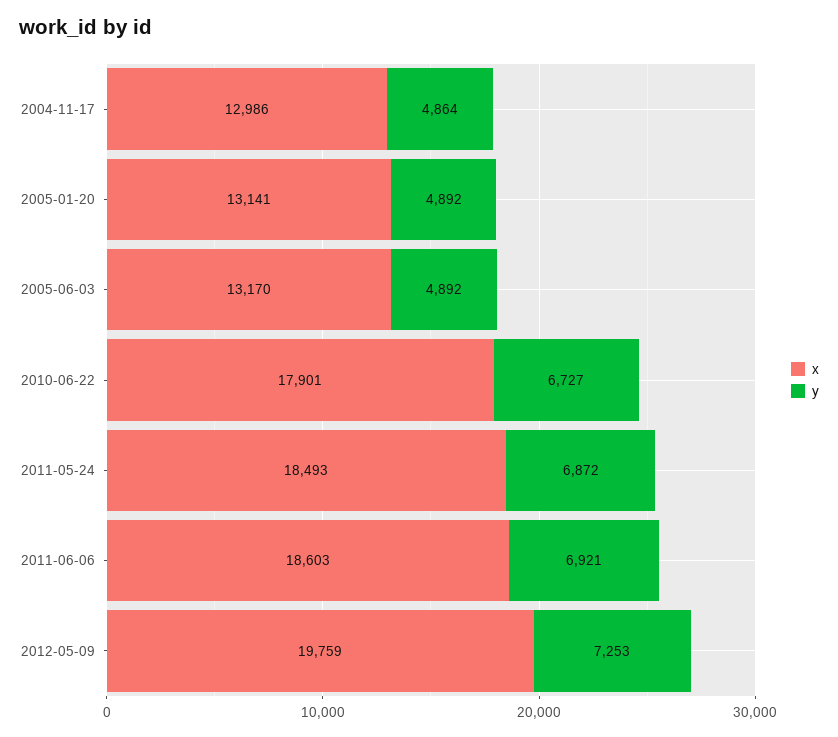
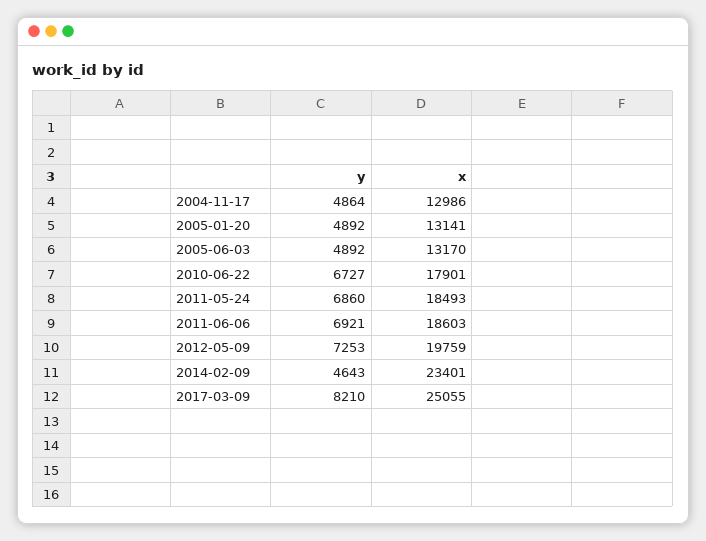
y, 2011-05-24: 6872 -> 6860
y, 2014-02-09: none -> 4643
x, 2014-02-09: none -> 23401
y, 2017-03-09: none -> 8210
x, 2017-03-09: none -> 25055

